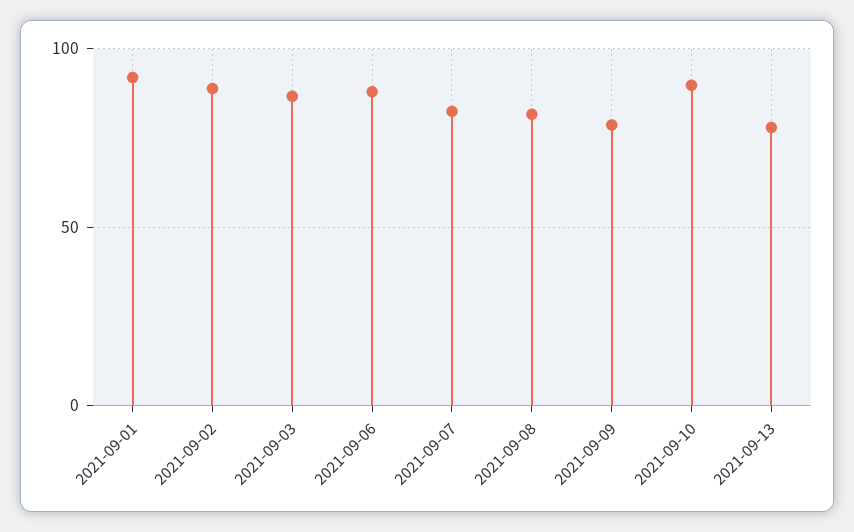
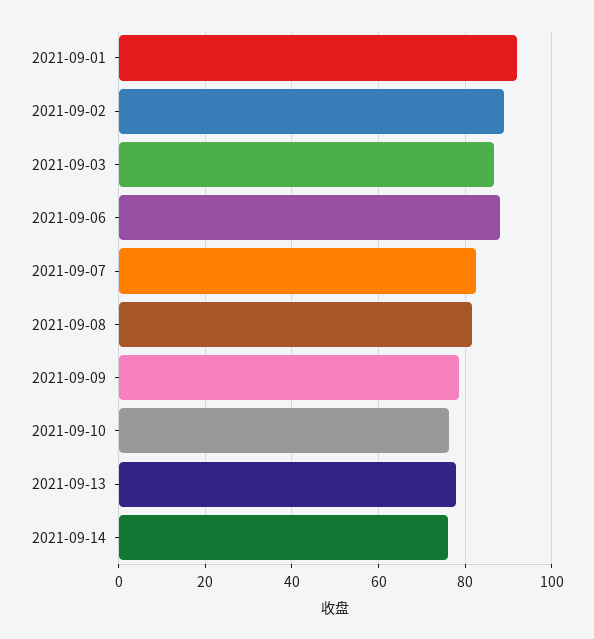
2021-09-10: 90 -> 76
2021-09-14: none -> 76

